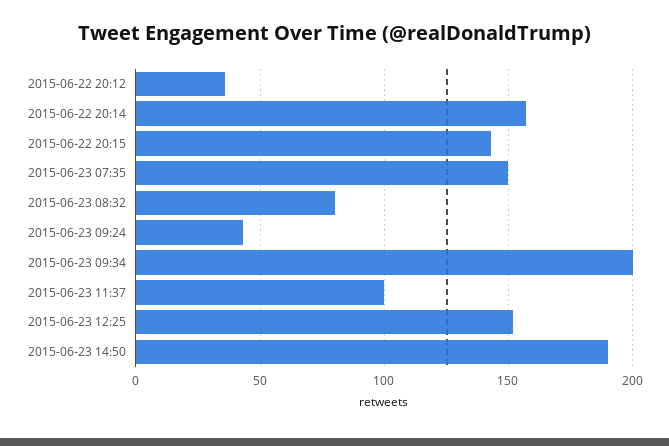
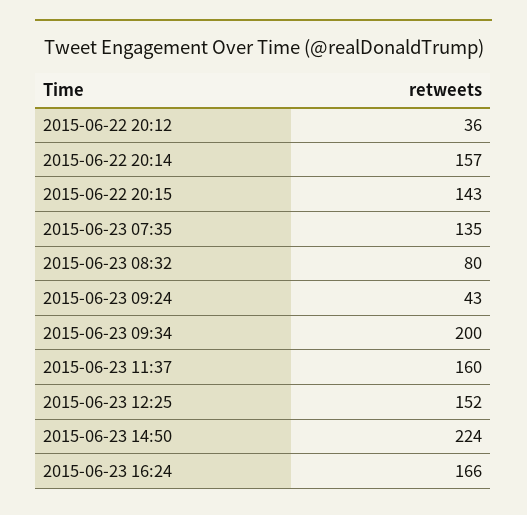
2015-06-23 07:35: 150 -> 135
2015-06-23 11:37: 100 -> 160
2015-06-23 14:50: 190 -> 224
2015-06-23 16:24: none -> 166

